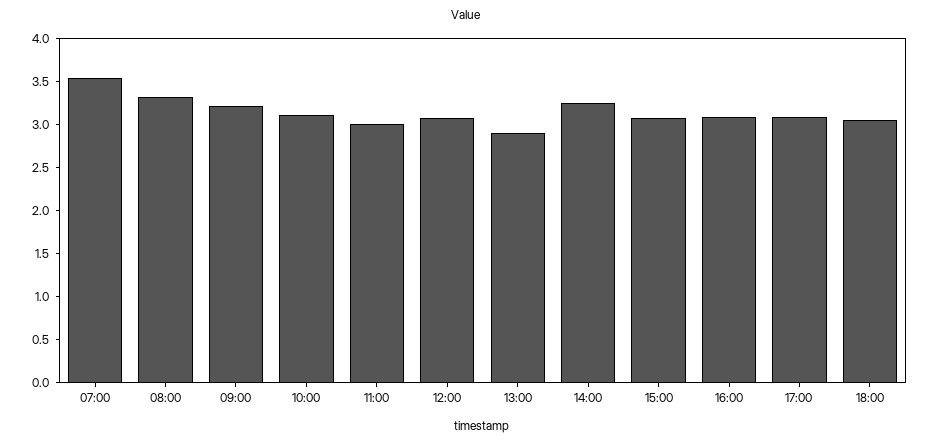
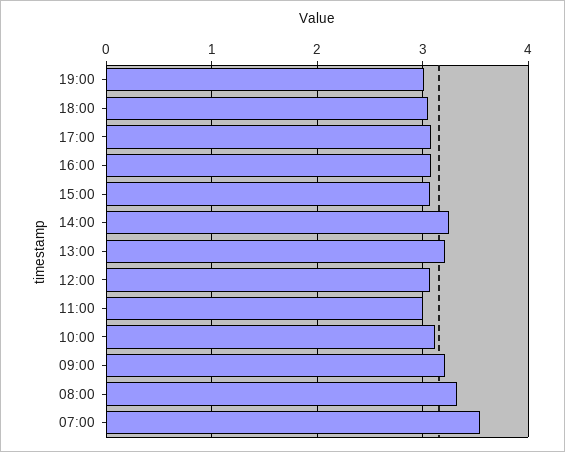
13:00: 2.9 -> 3.2
19:00: none -> 3

